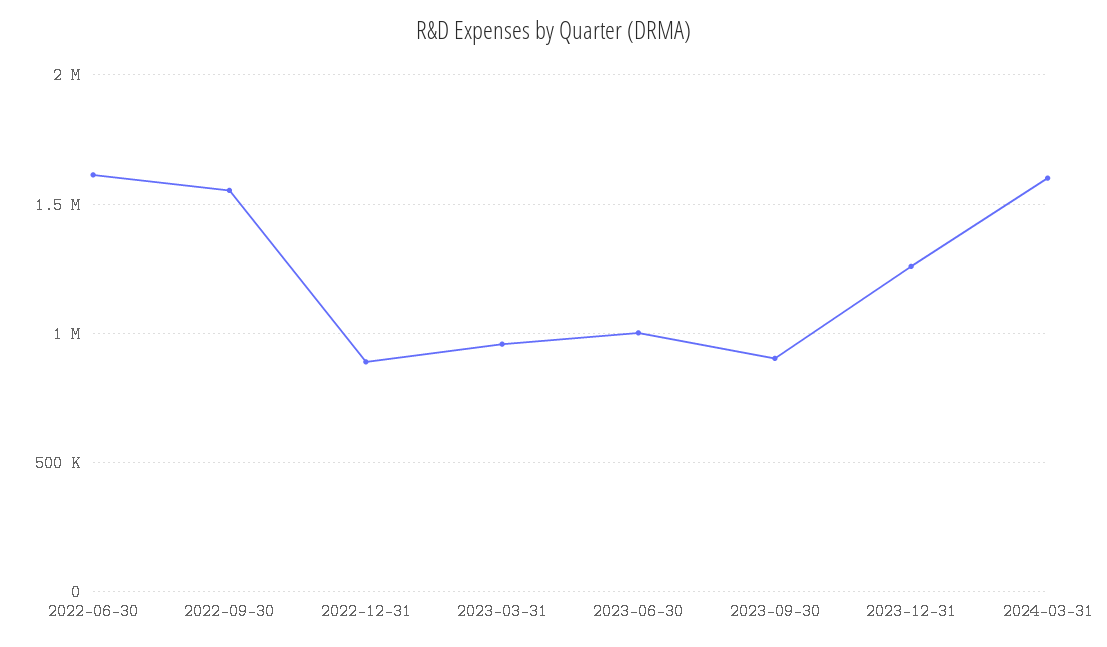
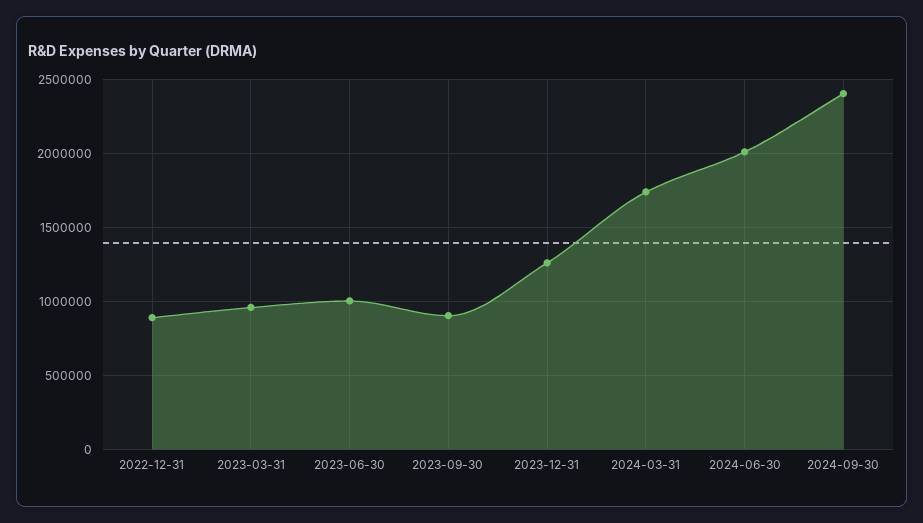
2022-06-30: 1600000 -> none
2022-09-30: 1550000 -> none
2024-03-31: 1600000 -> 1750000
2024-06-30: none -> 2000000
2024-09-30: none -> 2400000

